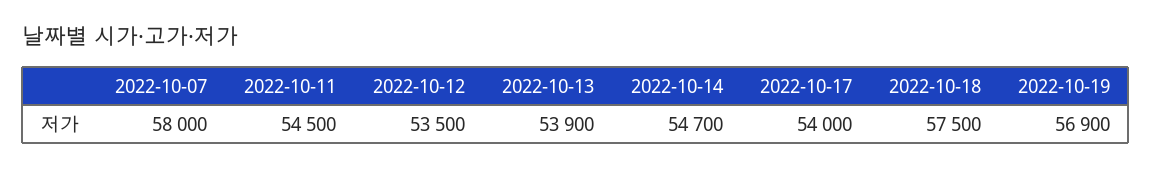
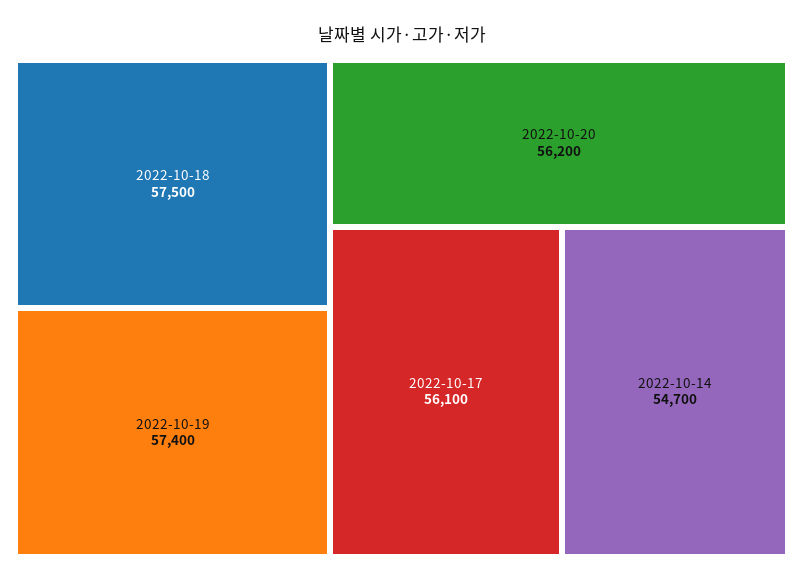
2022-10-07: 58000 -> none
2022-10-11: 54500 -> none
2022-10-12: 53500 -> none
2022-10-13: 53900 -> none
2022-10-17: 54000 -> 56100
2022-10-19: 56900 -> 57400
2022-10-20: none -> 56200

